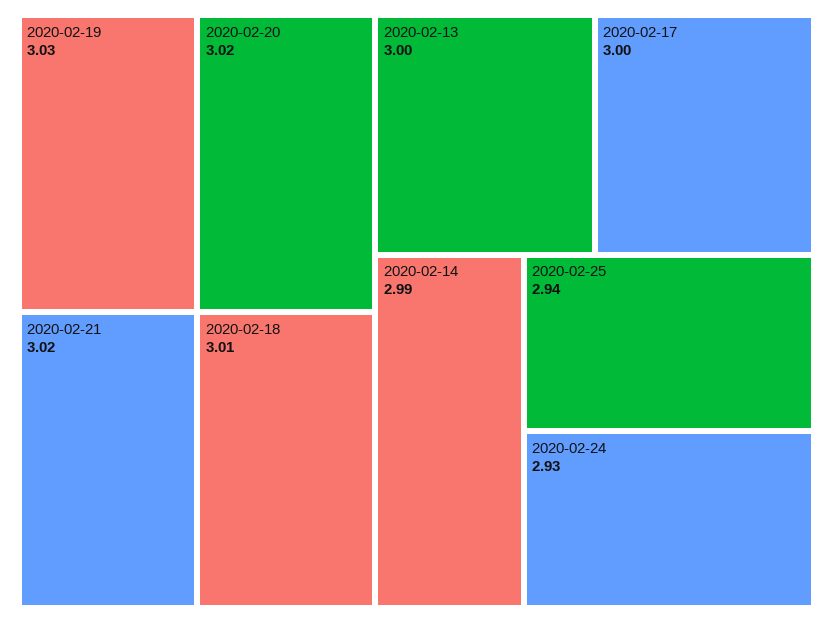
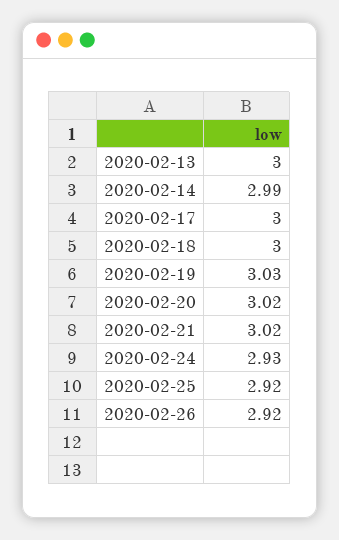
2020-02-18: 3.01 -> 3
2020-02-25: 2.94 -> 2.92
2020-02-26: none -> 2.92

